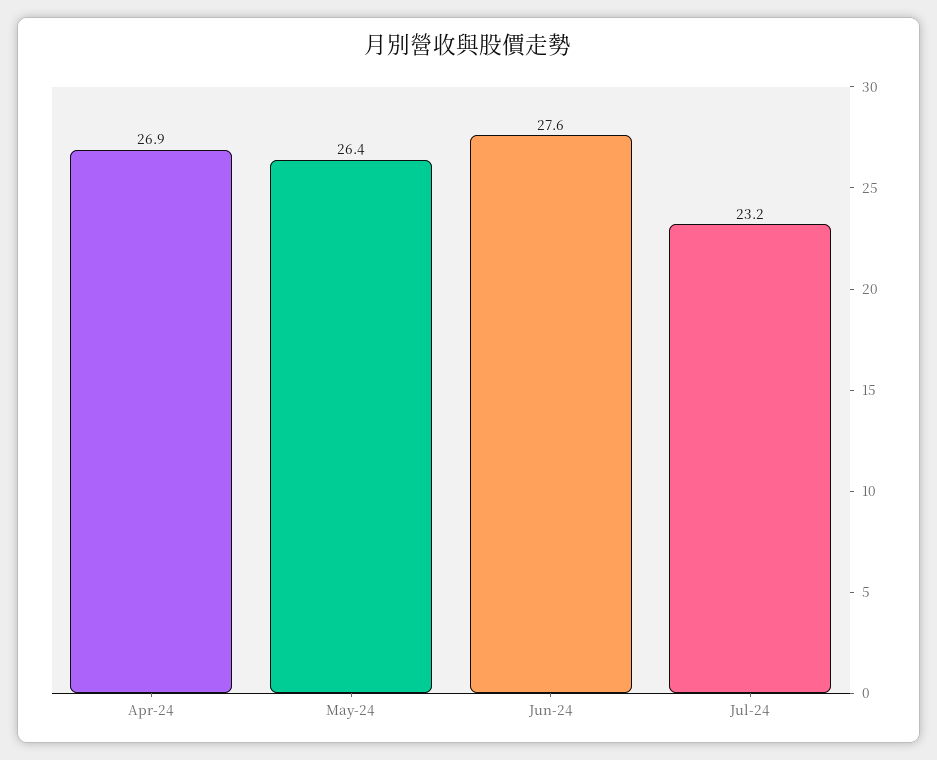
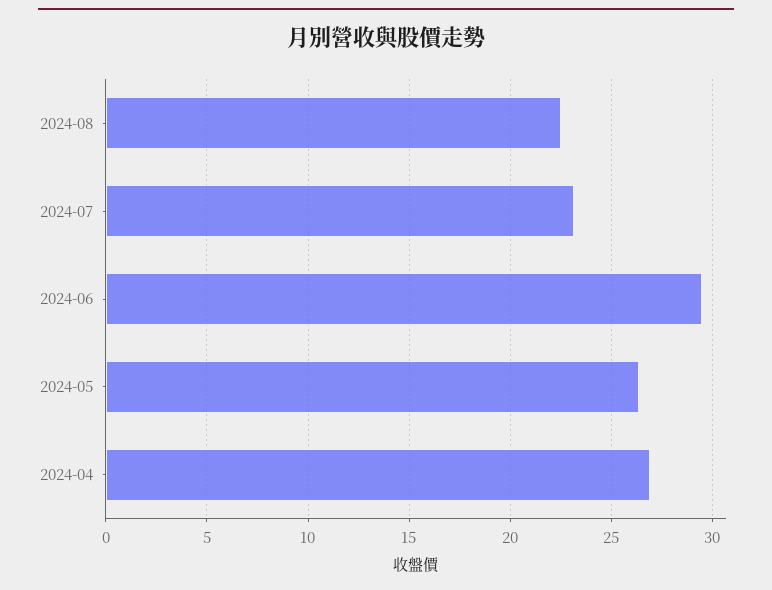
Jun-24: 27.6 -> 29.5
2024-08: none -> 22.5

